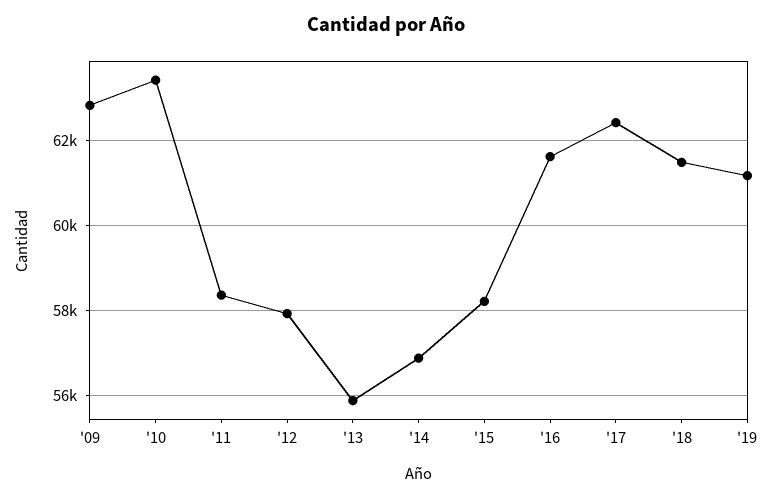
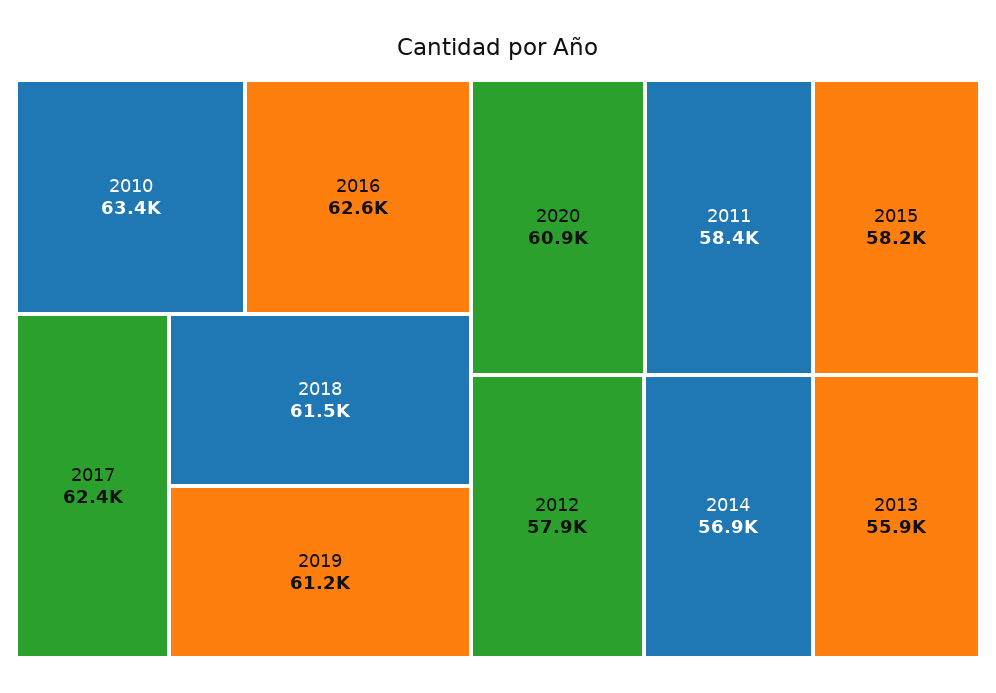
'09: 62800 -> none
'16: 61600 -> 62600
2020: none -> 60900

